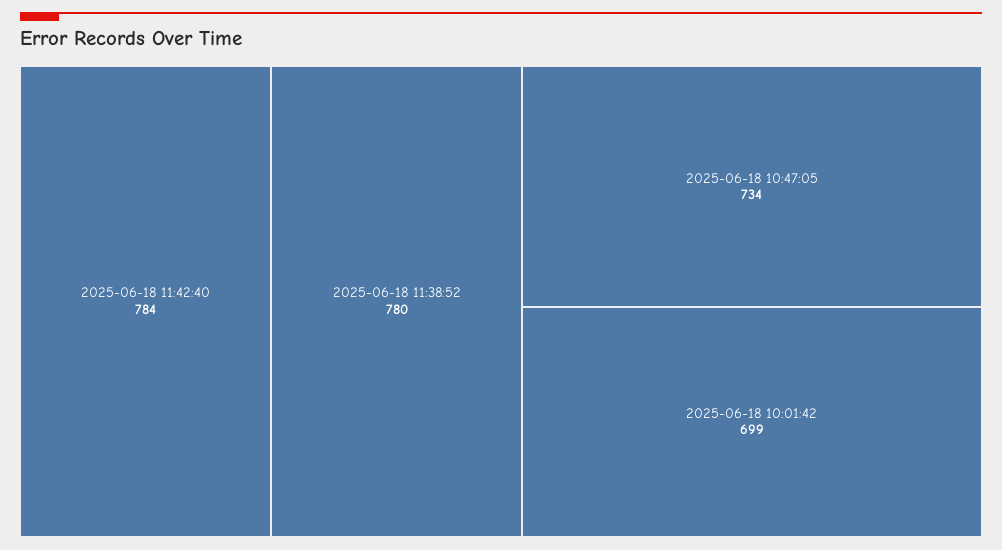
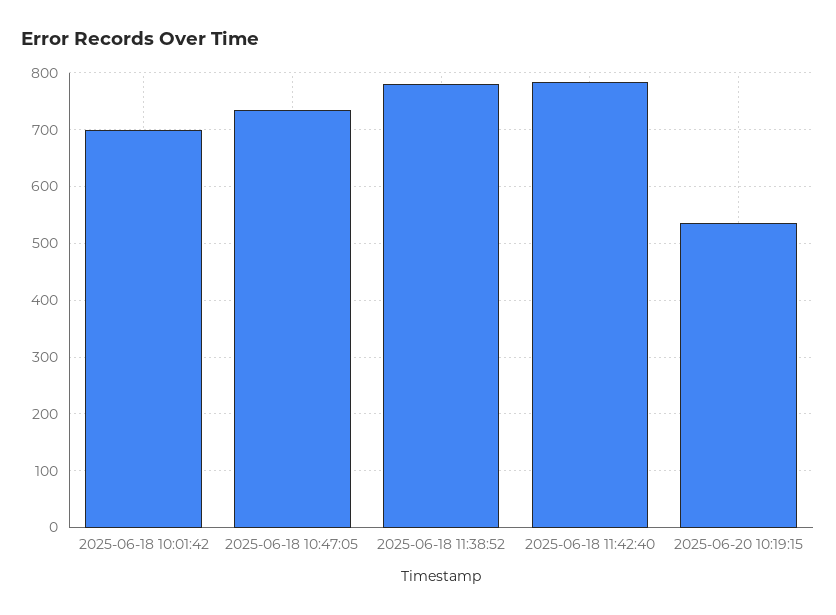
2025-06-20 10:19:15: none -> 540

